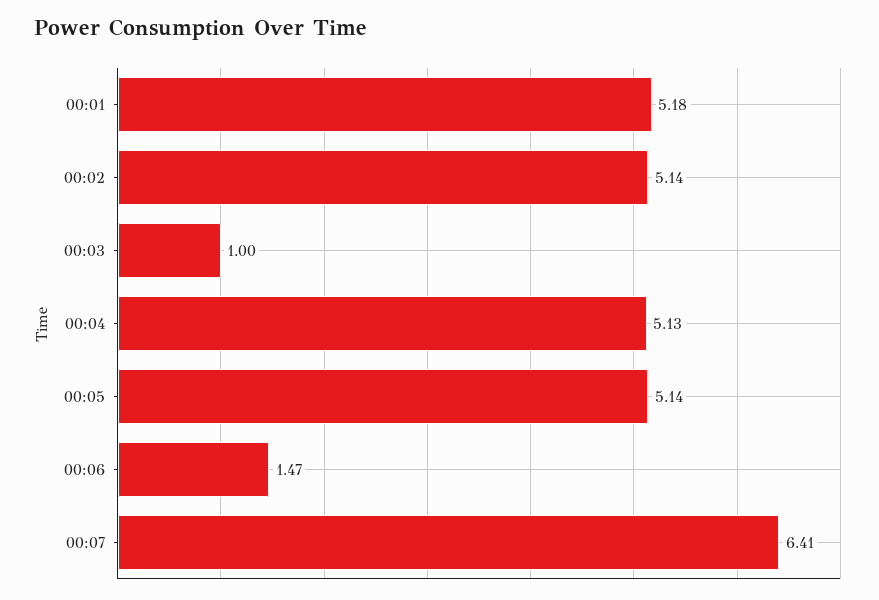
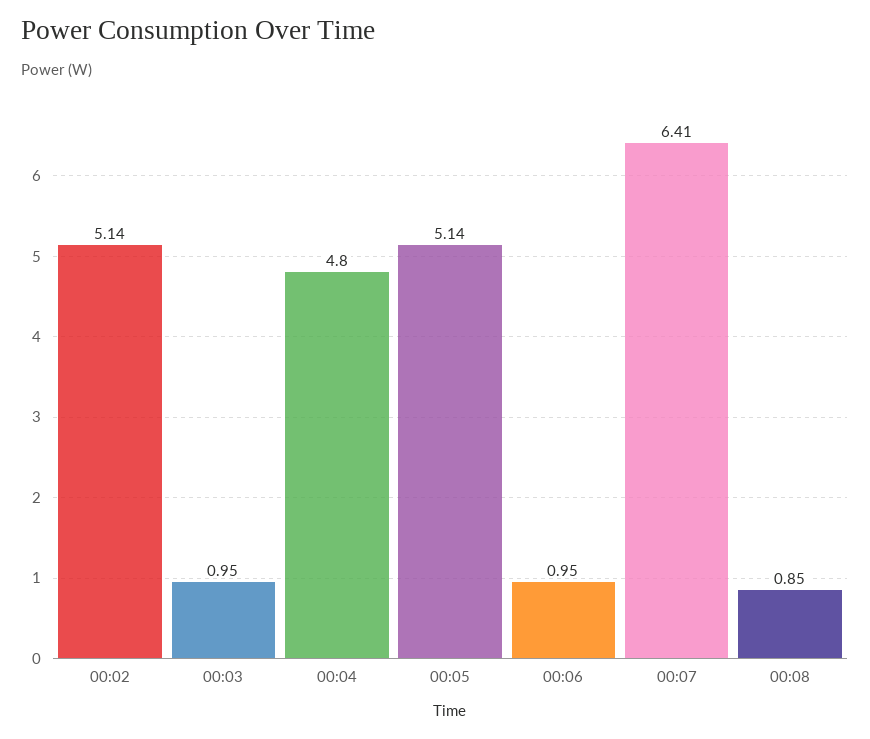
00:01: 5.18 -> none
00:03: 1 -> 0.95
00:04: 5.13 -> 4.8
00:06: 1.47 -> 0.95
00:08: none -> 0.85

